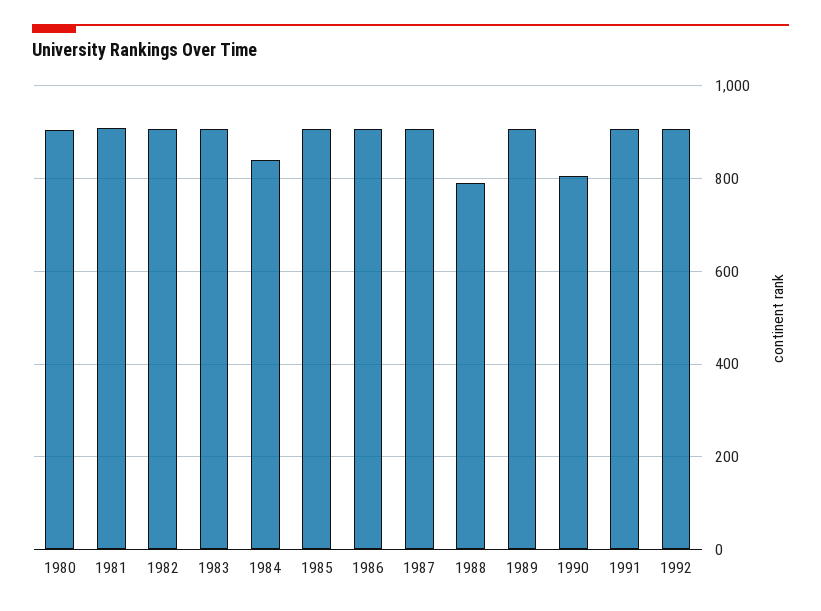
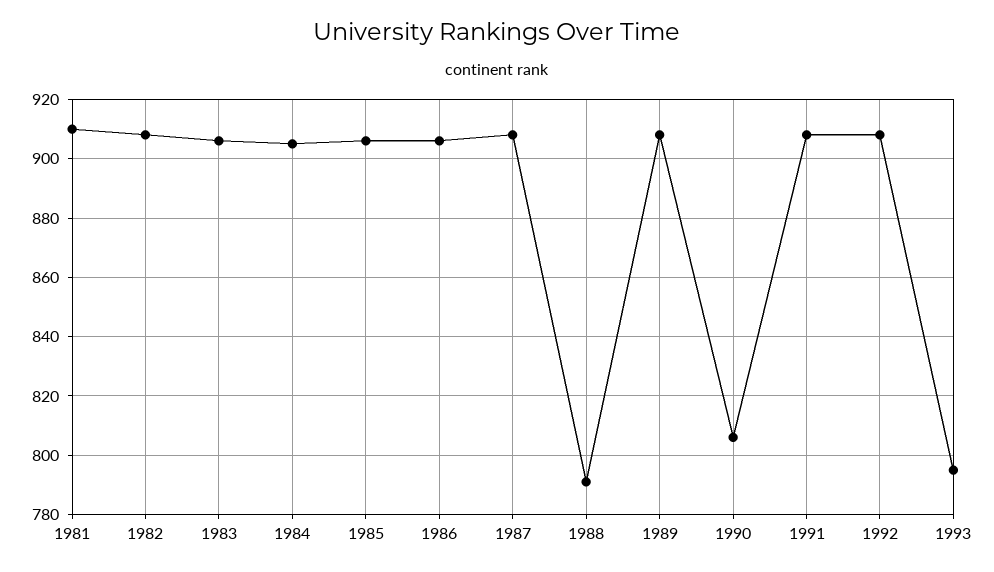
1980: 900 -> none
1984: 840 -> 905
1993: none -> 795

